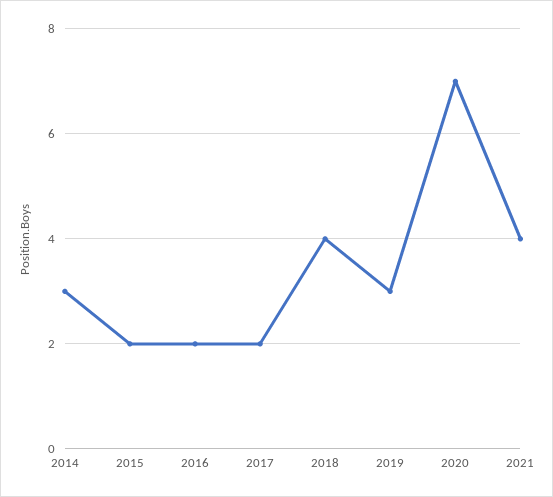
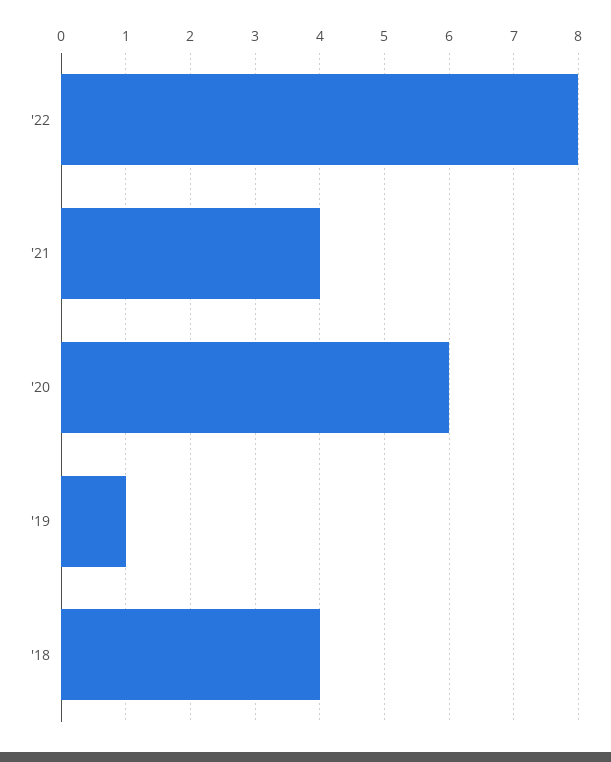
2014: 3 -> none
2015: 2 -> none
2016: 2 -> none
2017: 2 -> none
2019: 3 -> 1
2020: 7 -> 6
'22: none -> 8

